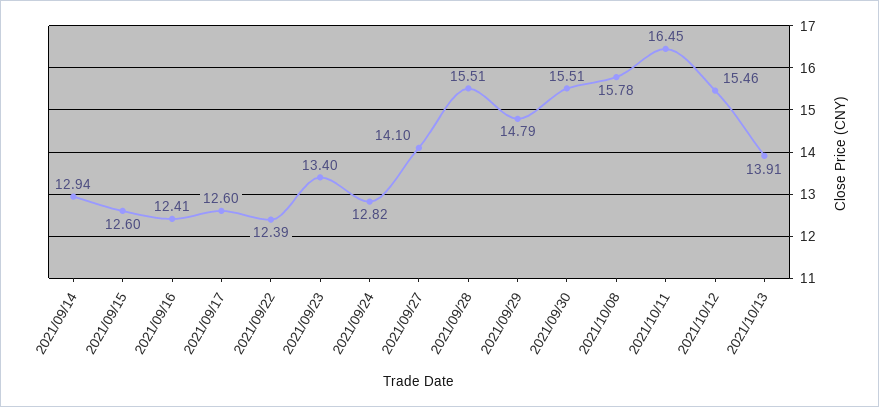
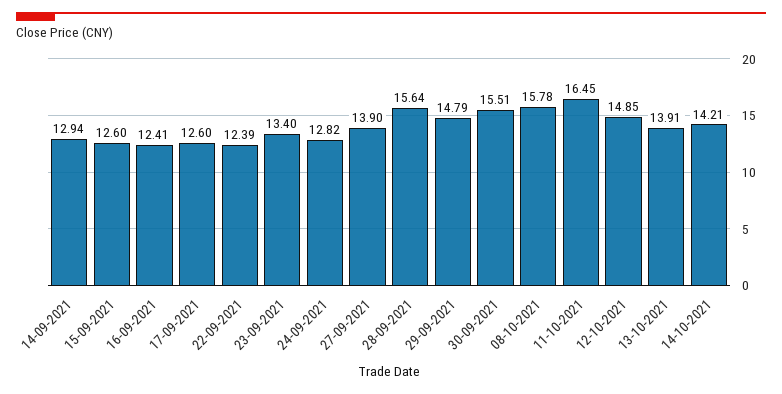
2021/09/27: 14.1 -> 13.9
2021/09/28: 15.51 -> 15.64
2021/10/12: 15.46 -> 14.85
14-10-2021: none -> 14.21

